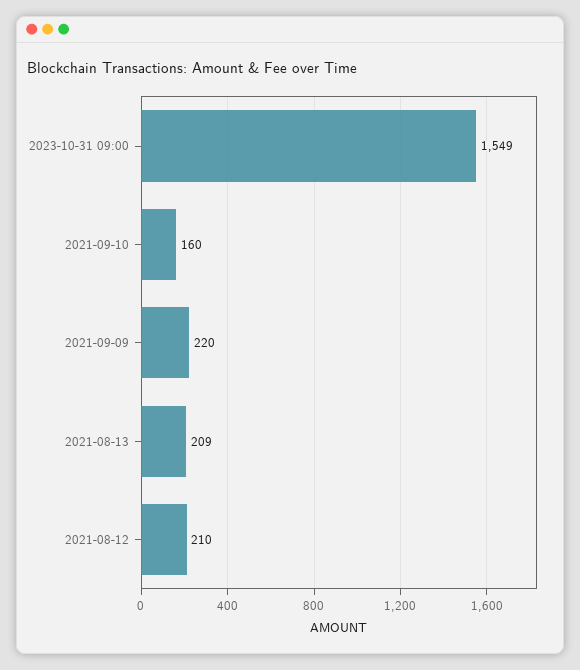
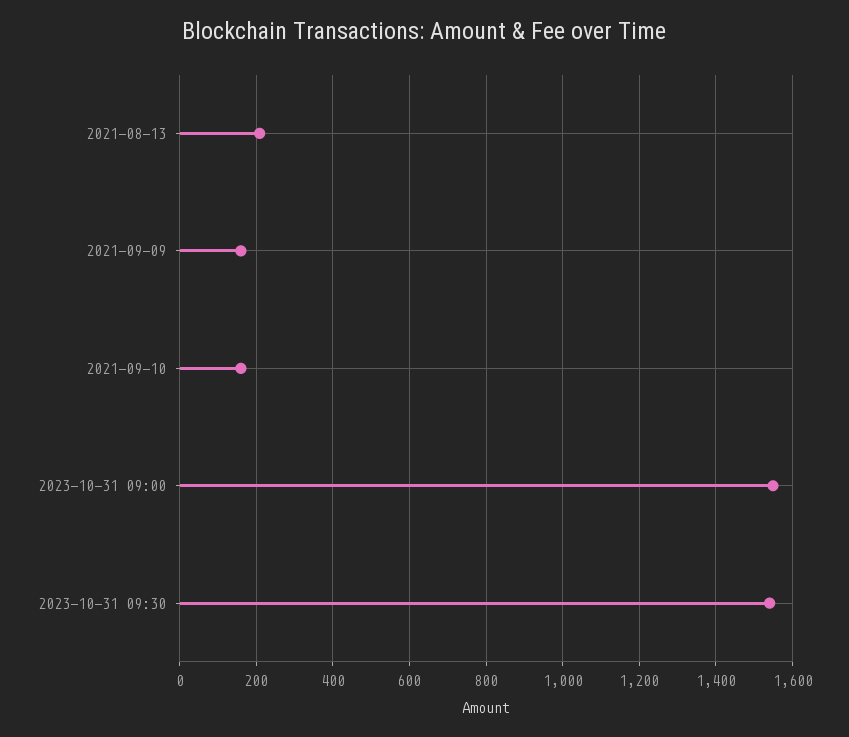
2021-09-09: 220 -> 160
2021-08-12: 210 -> none
2023-10-31 09:30: none -> 1540

